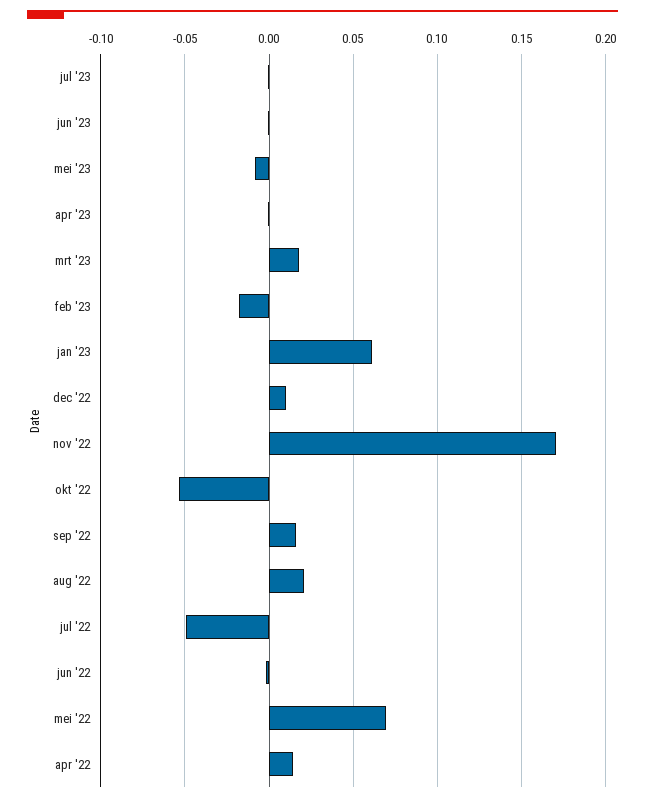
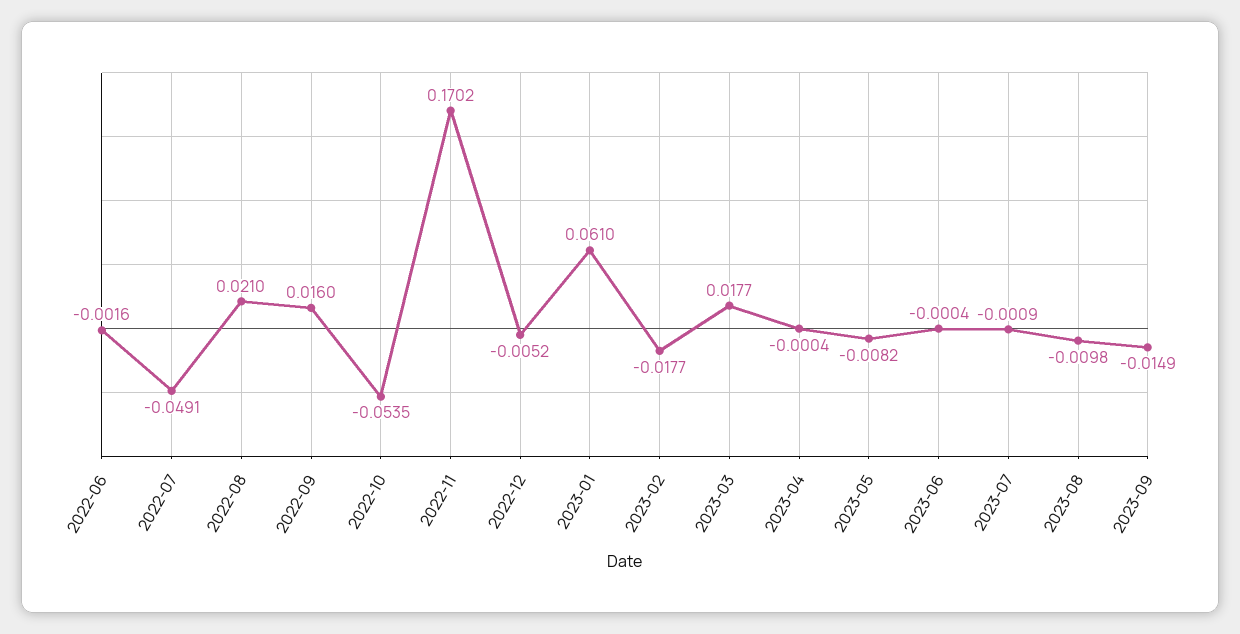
dec '22: 0.01 -> -0.0052
mei '22: 0.07 -> none
apr '22: 0.015 -> none
2023-08: none -> -0.0098
2023-09: none -> -0.0149

